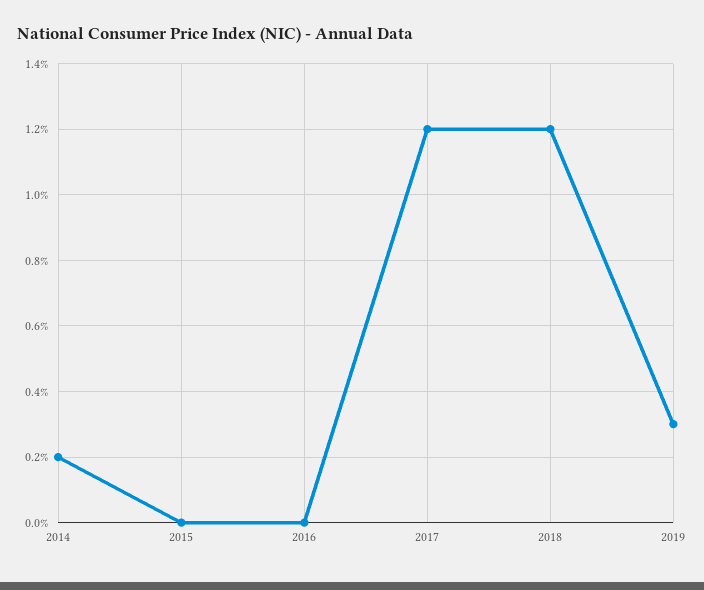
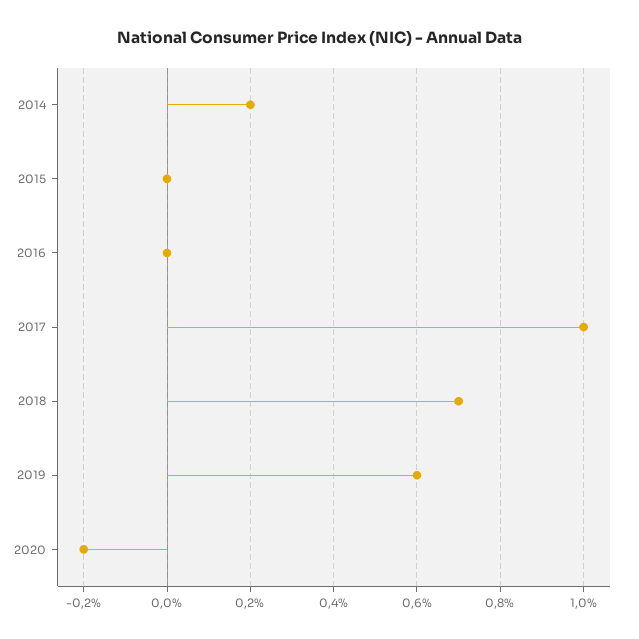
2017: 1.2 -> 1
2018: 1.2 -> 0.7
2019: 0.3 -> 0.6
2020: none -> -0.2

